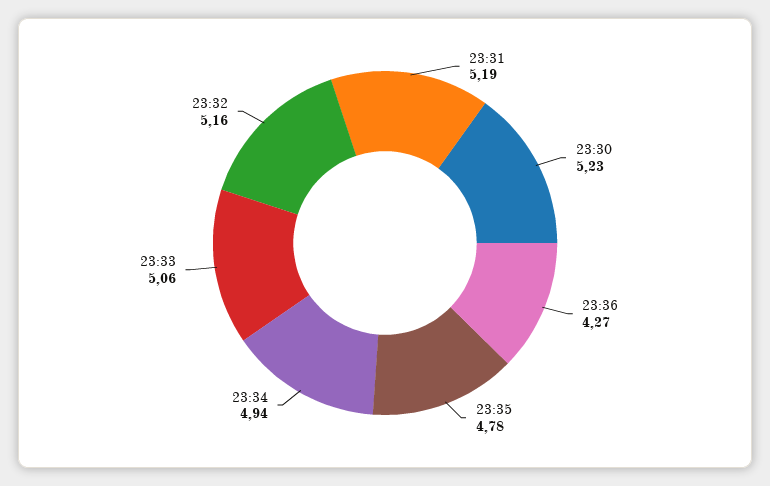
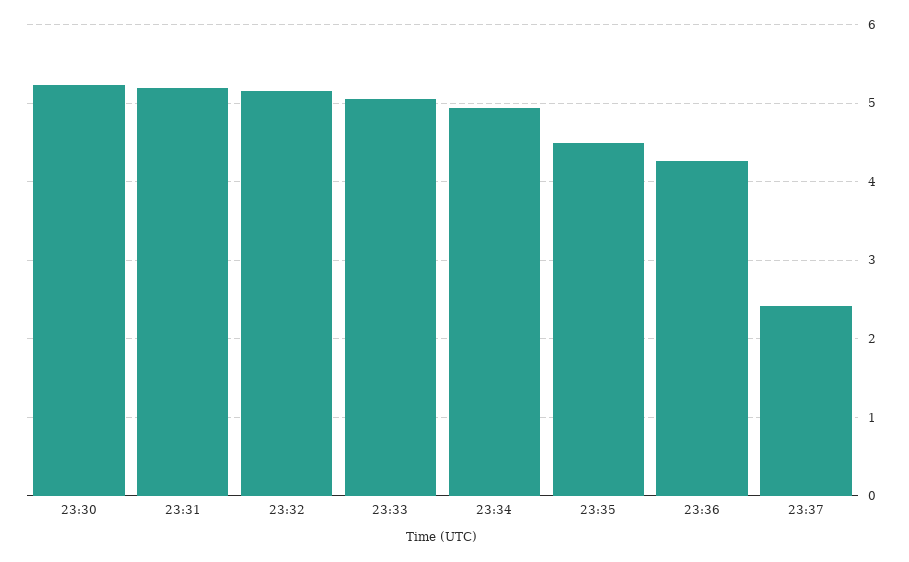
23:35: 4.78 -> 4.5
23:37: none -> 2.4

